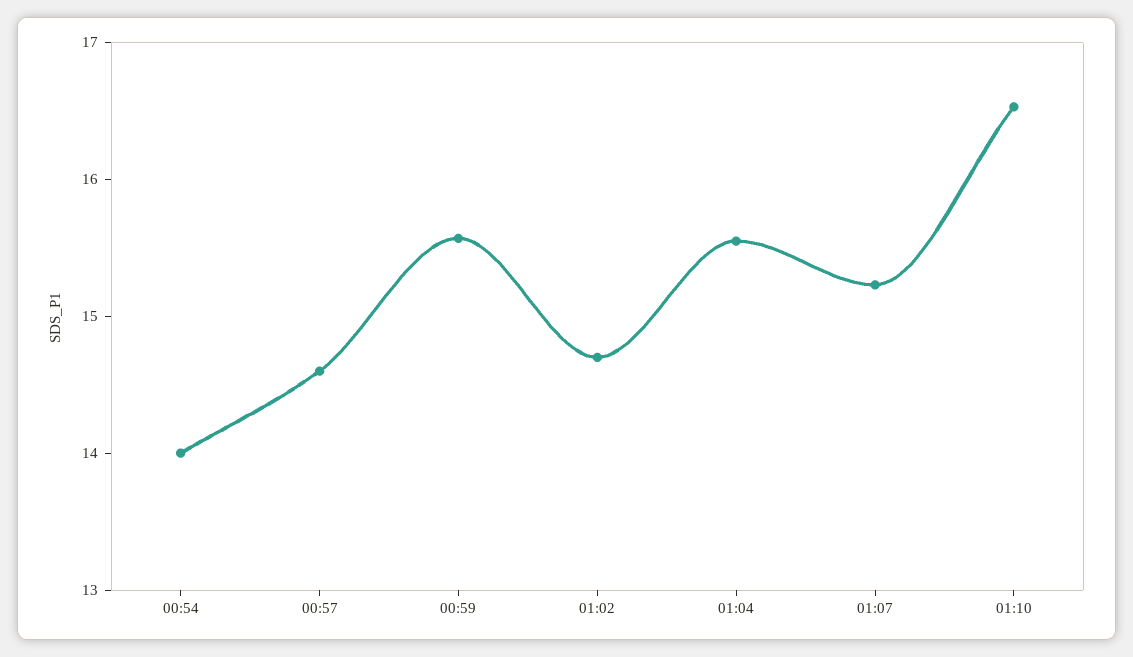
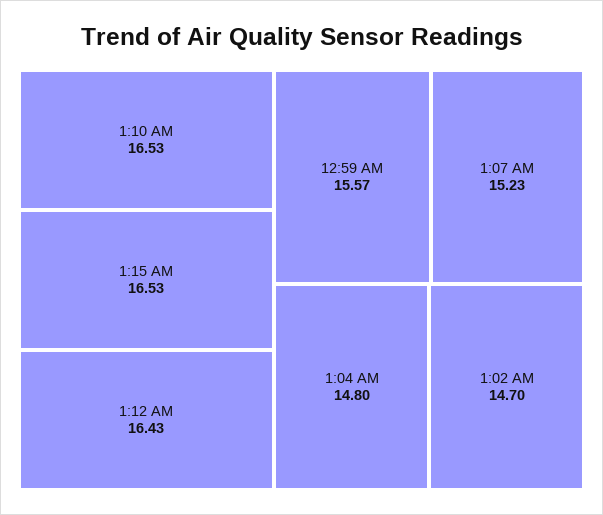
00:54: 14 -> none
00:57: 14.6 -> none
01:04: 15.6 -> 14.8
1:15 AM: none -> 16.53
1:12 AM: none -> 16.43

